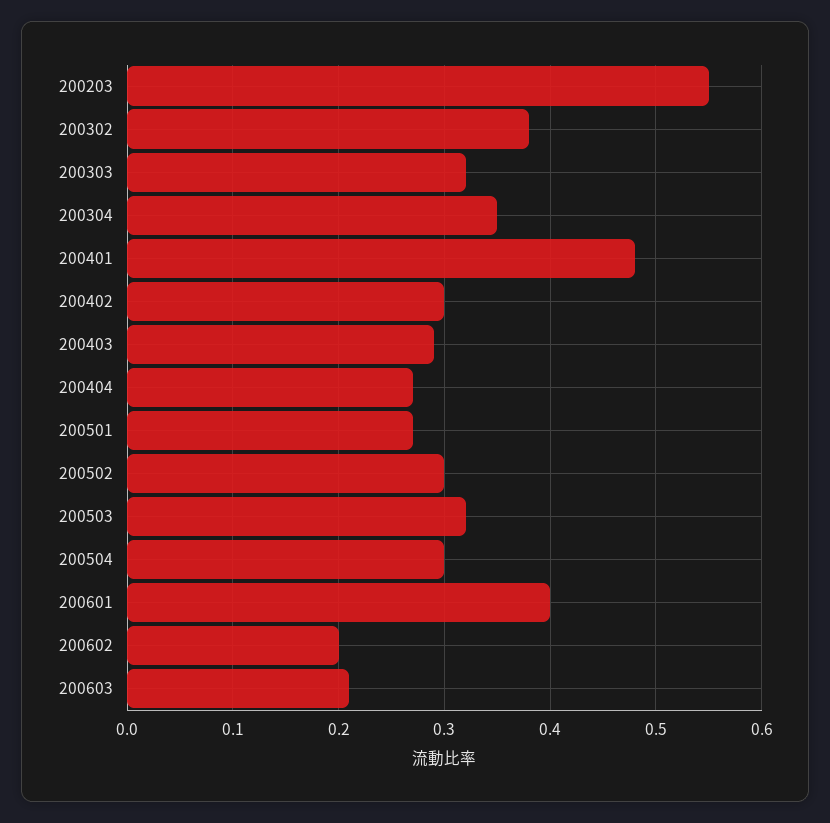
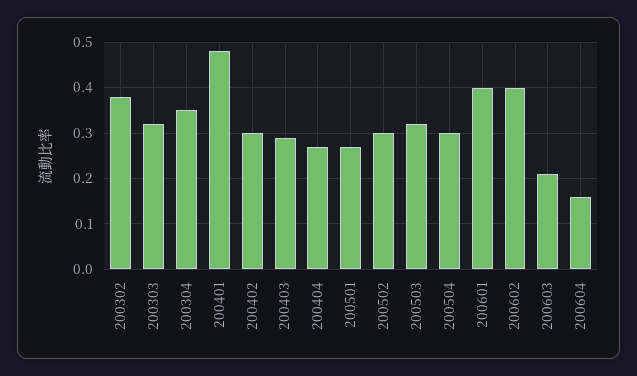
200203: 0.55 -> none
200602: 0.2 -> 0.4
200604: none -> 0.15

